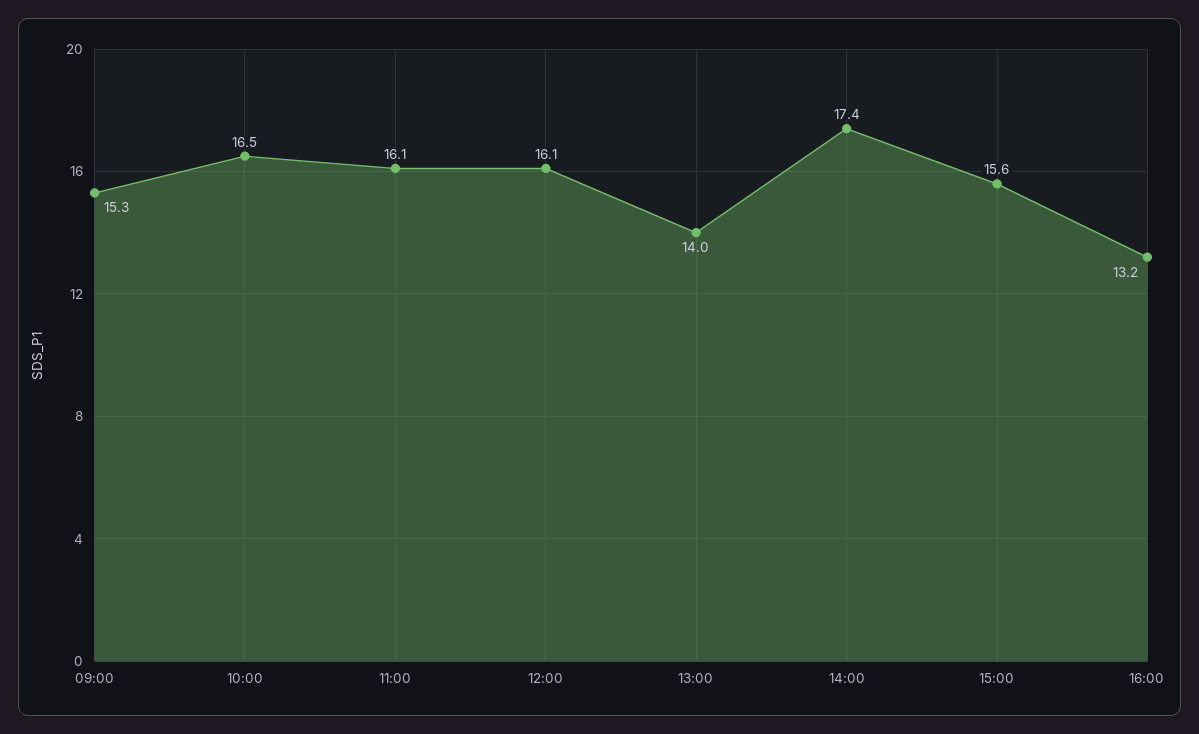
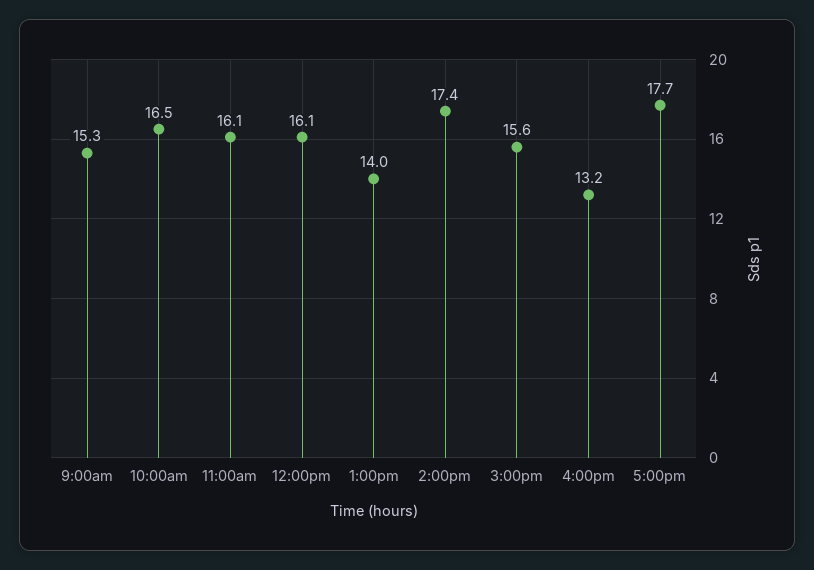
5:00pm: none -> 17.7

